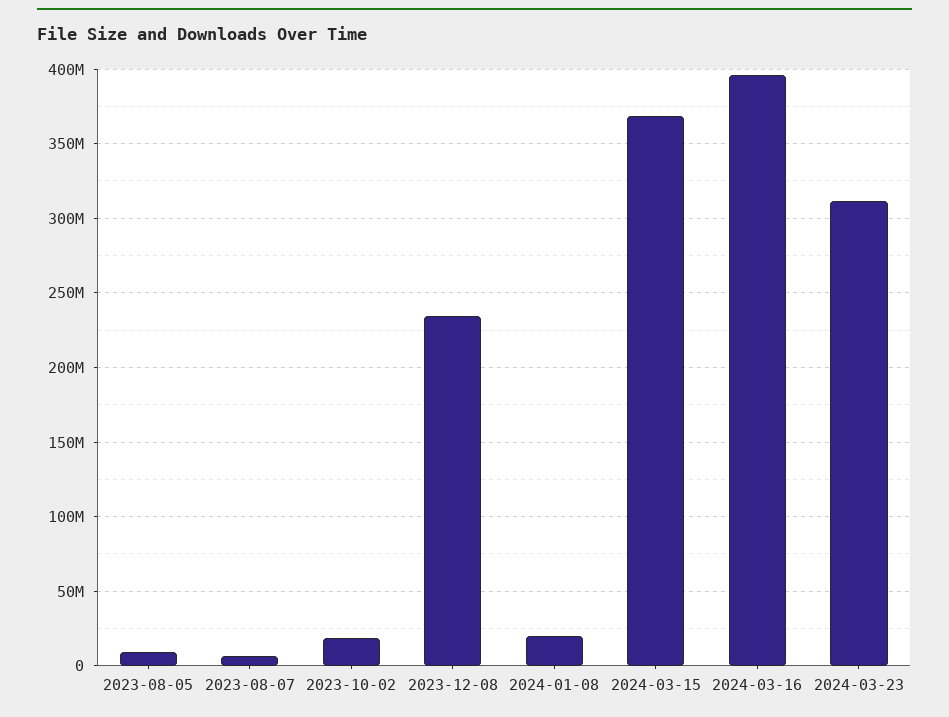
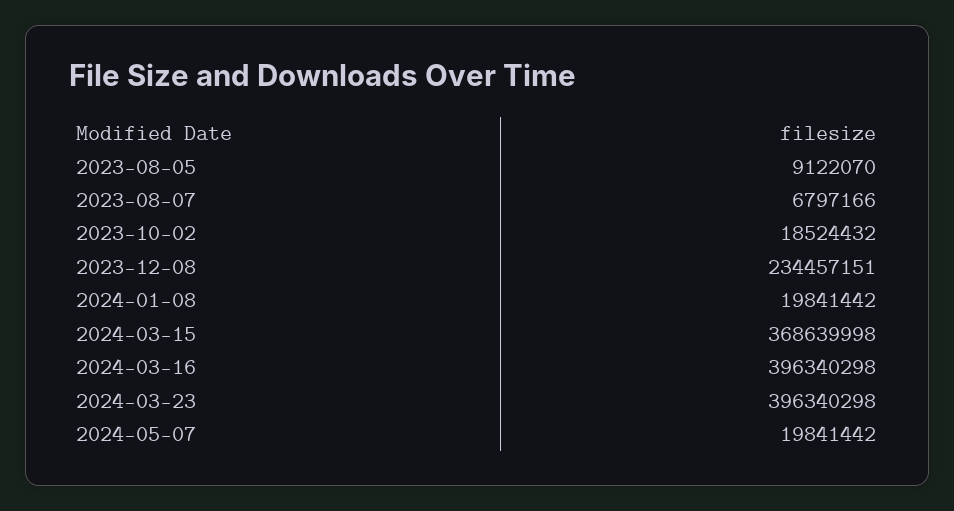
2024-03-23: 310000000 -> 396340298
2024-05-07: none -> 19841442

